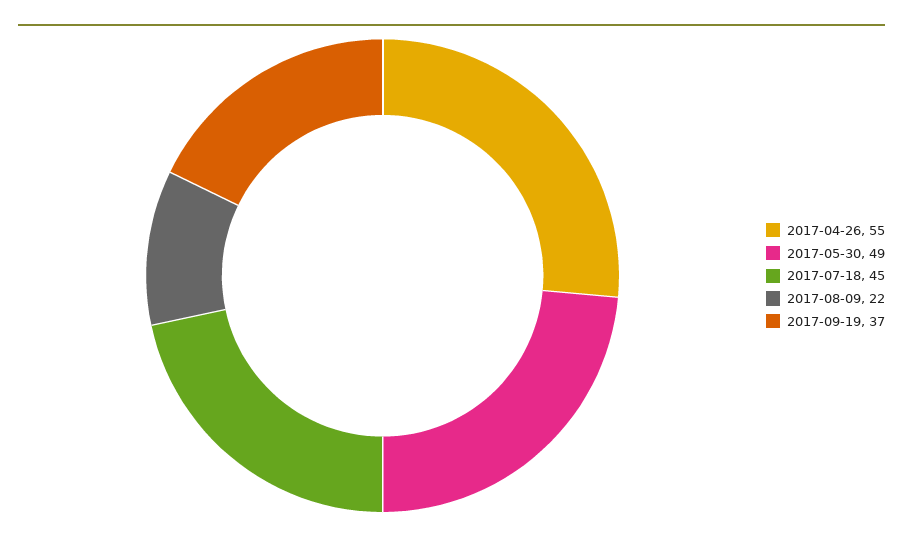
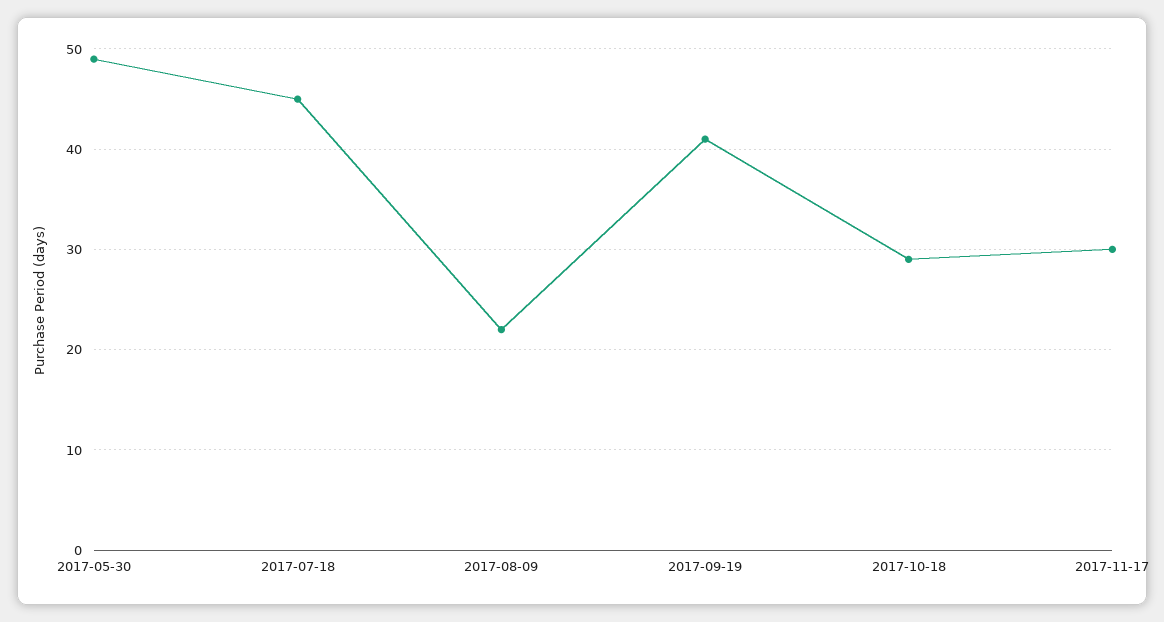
2017-04-26: 55 -> none
2017-09-19: 37 -> 41
2017-10-18: none -> 29
2017-11-17: none -> 30

